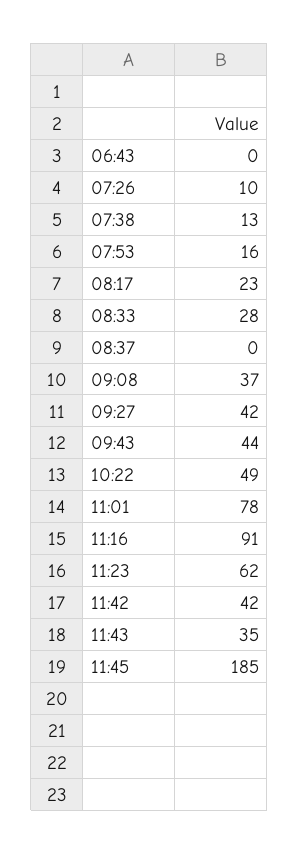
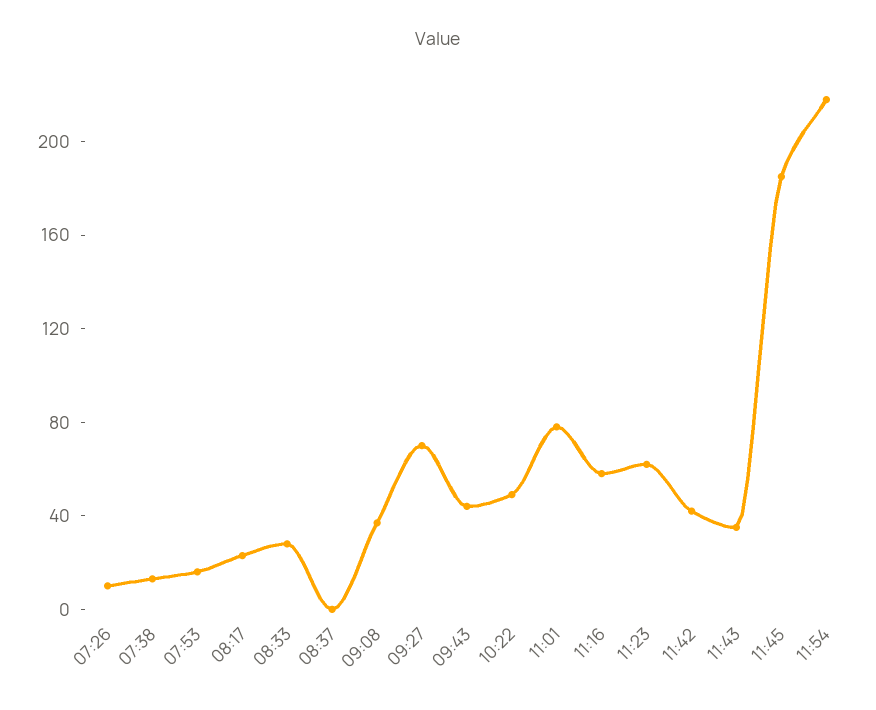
06:43: 0 -> none
09:27: 42 -> 70
11:16: 91 -> 60
11:54: none -> 220

